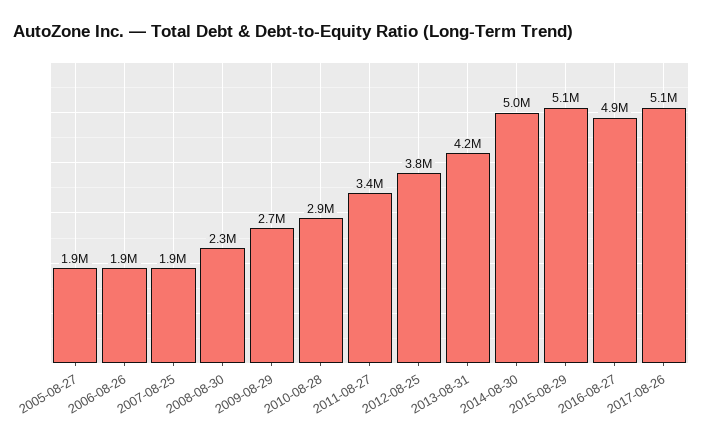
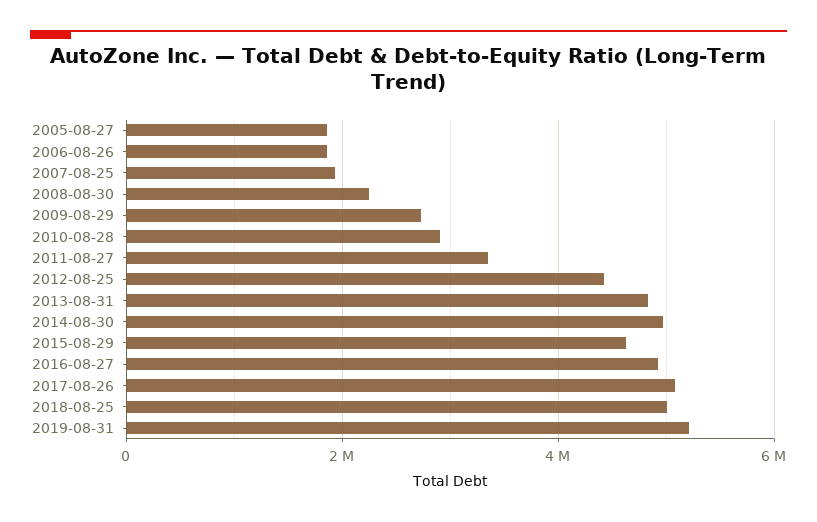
2012-08-25: 3800000 -> 4400000
2013-08-31: 4200000 -> 4800000
2015-08-29: 5100000 -> 4600000
2018-08-25: none -> 5000000
2019-08-31: none -> 5200000

